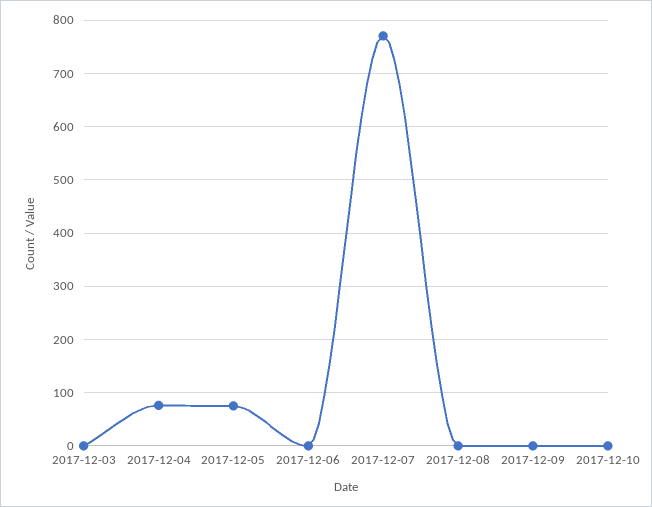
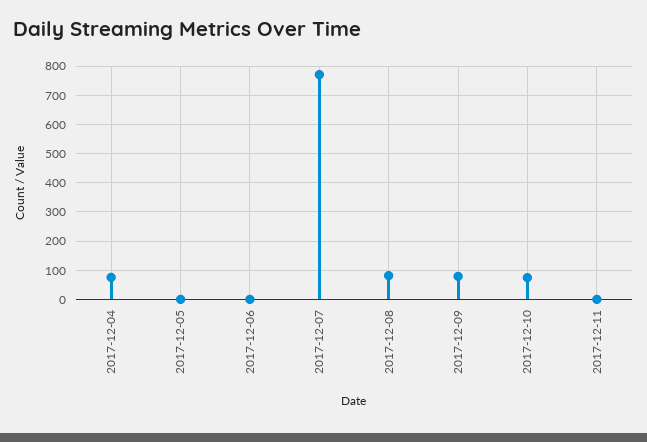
2017-12-03: 0 -> none
2017-12-05: 80 -> 0
2017-12-08: 0 -> 75
2017-12-09: 0 -> 75
2017-12-10: 0 -> 75
2017-12-11: none -> 0

